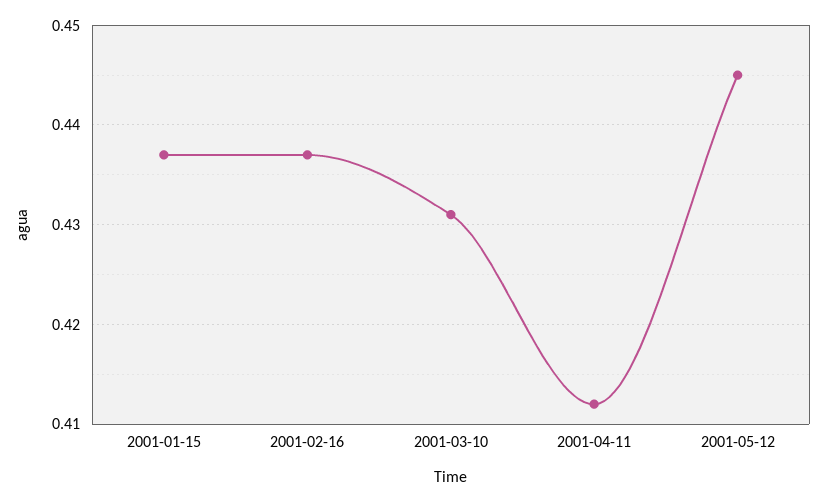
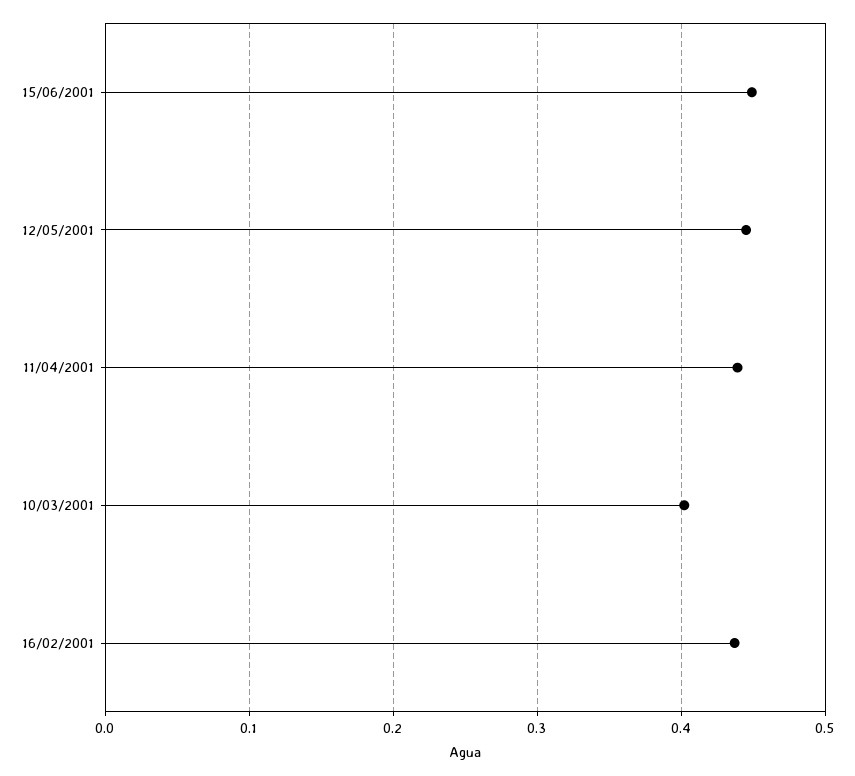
2001-01-15: 0.437 -> none
2001-03-10: 0.431 -> 0.4
2001-04-11: 0.412 -> 0.44
15/06/2001: none -> 0.45

